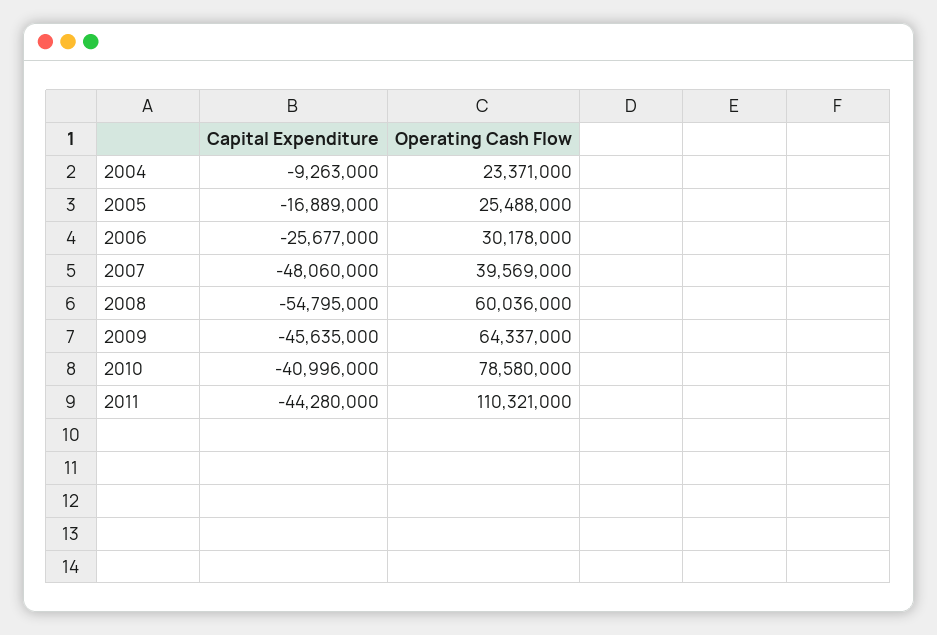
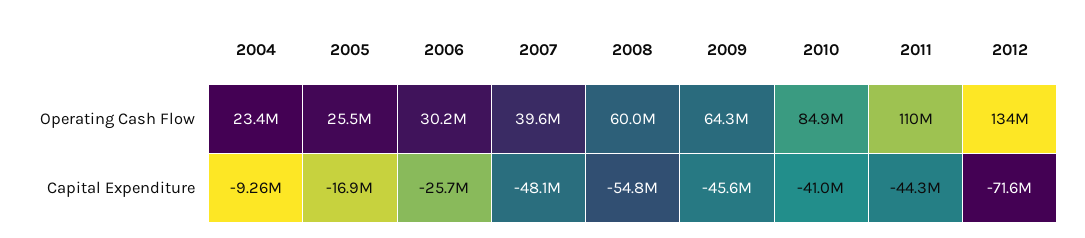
Operating Cash Flow, 2010: 78580000 -> 84900000
Operating Cash Flow, 2012: none -> 134000000
Capital Expenditure, 2012: none -> -71600000

